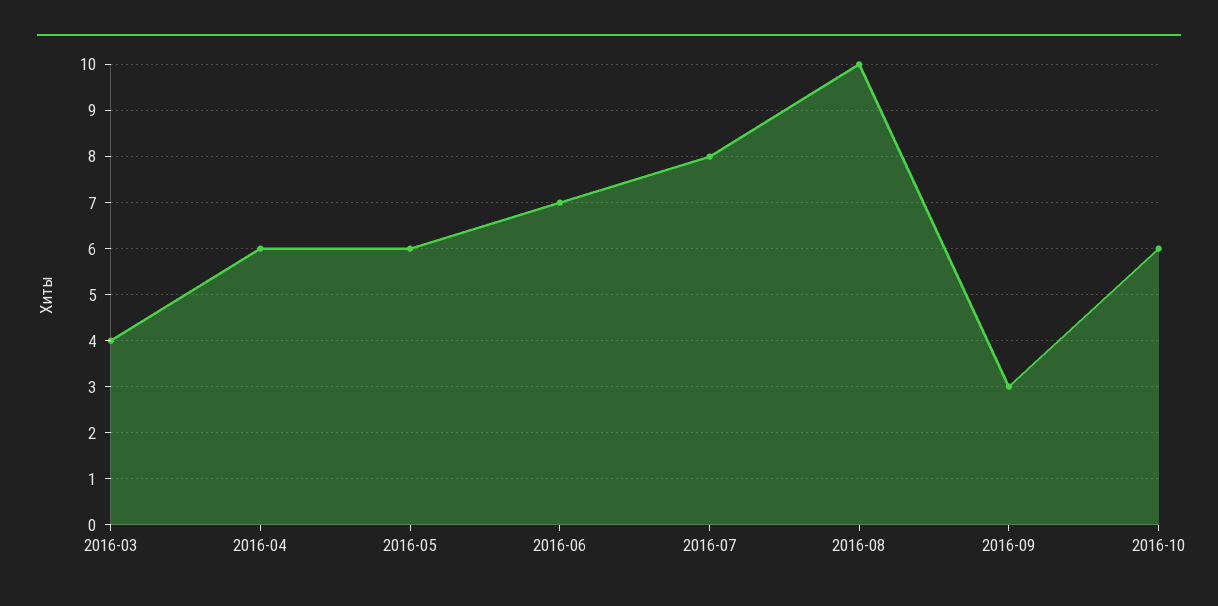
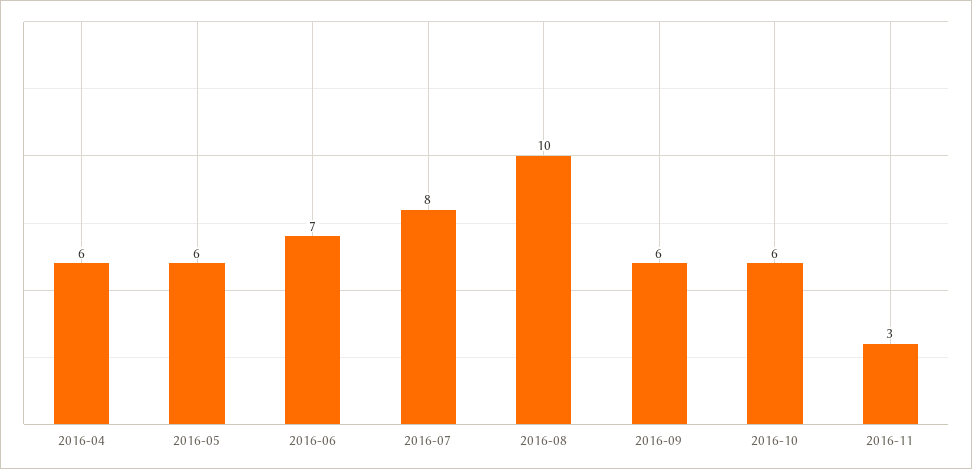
2016-03: 4 -> none
2016-09: 3 -> 6
2016-11: none -> 3

